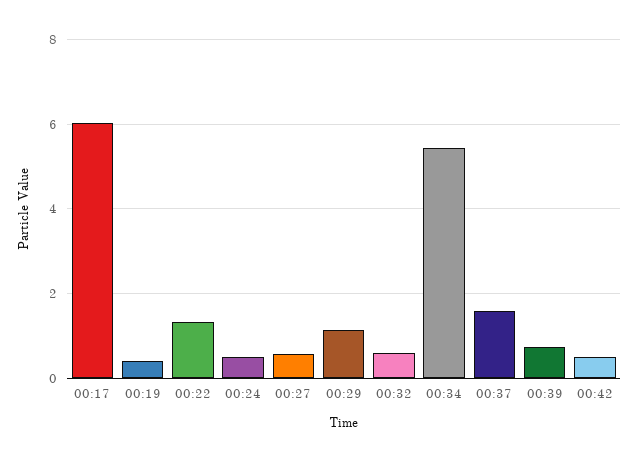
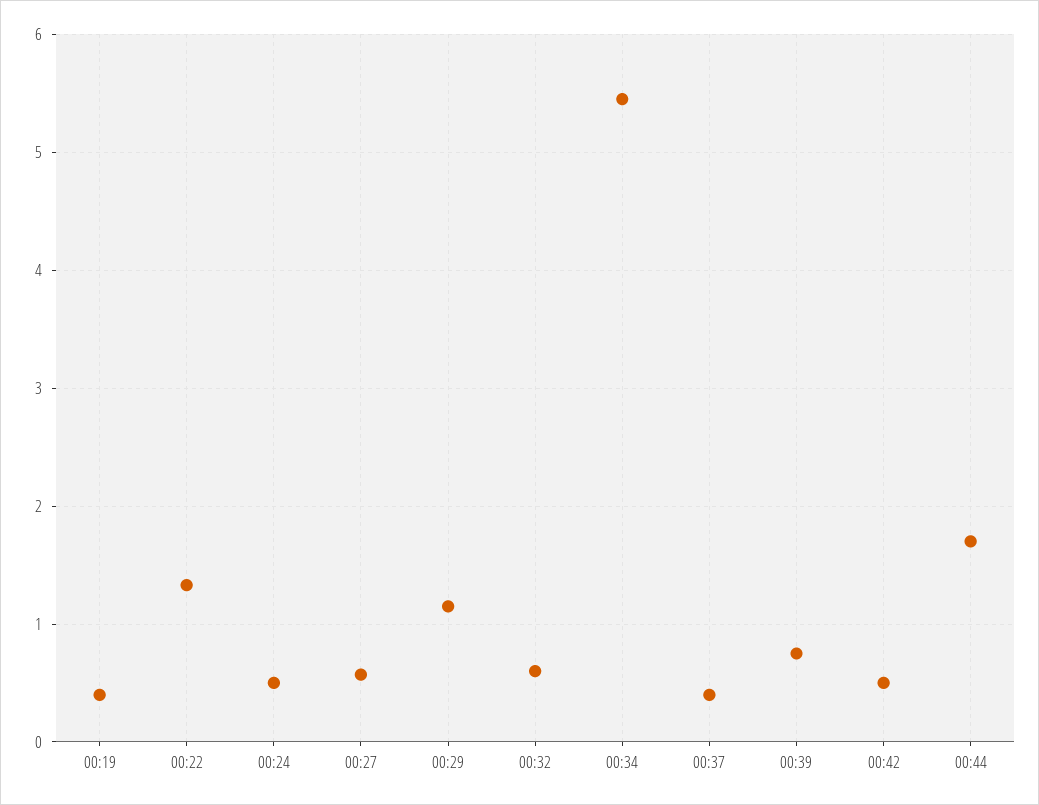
00:17: 6 -> none
00:37: 1.6 -> 0.4
00:44: none -> 1.7

